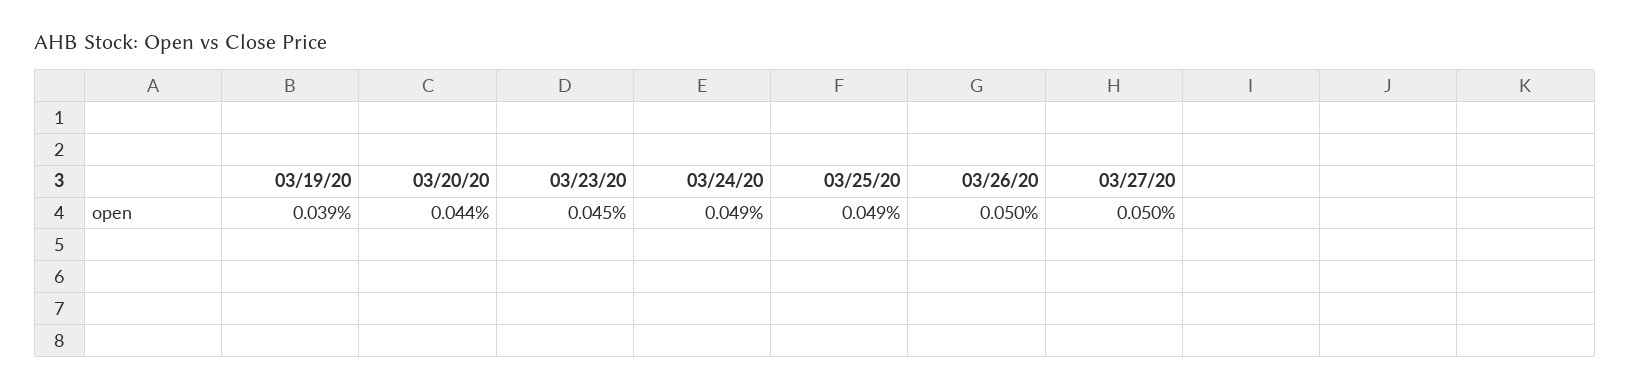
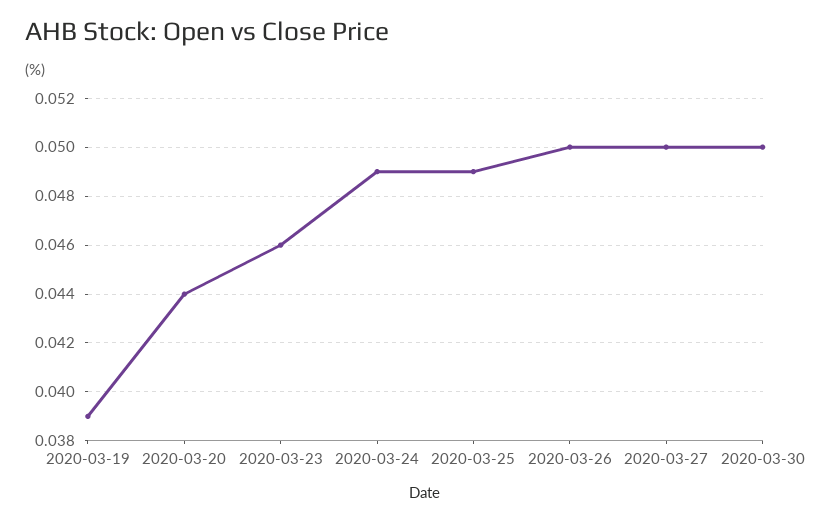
03/23/20: 0.045 -> 0.046
2020-03-30: none -> 0.05

